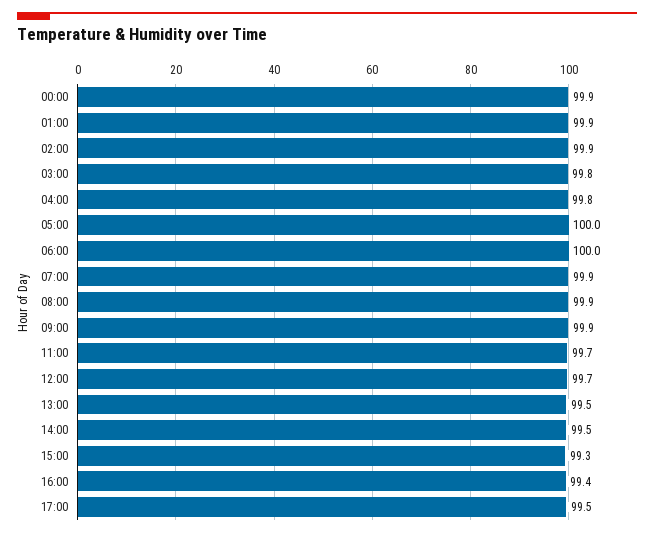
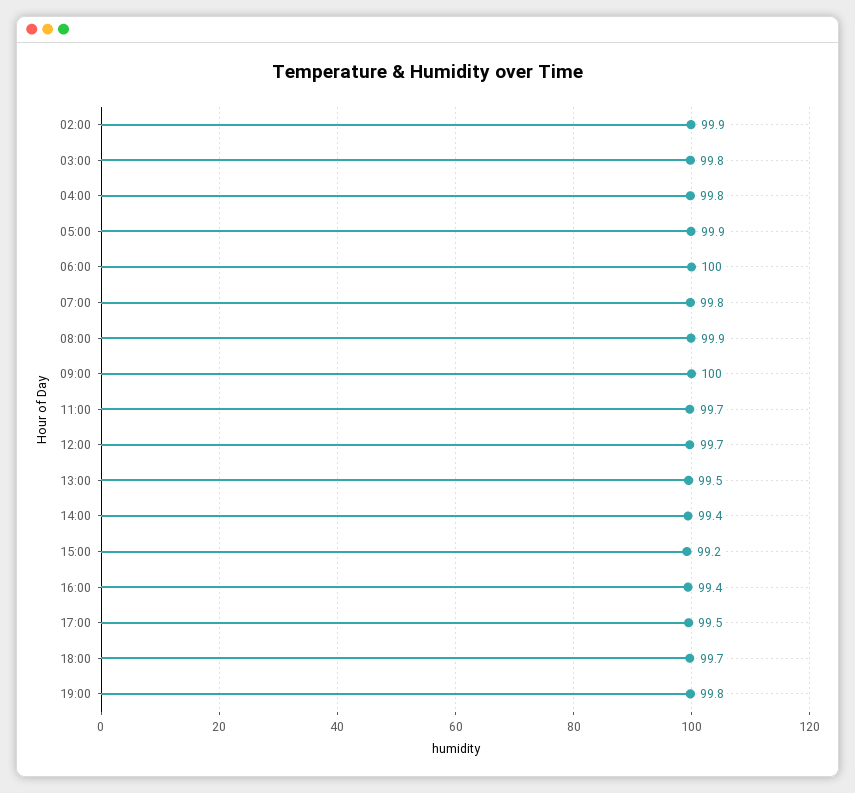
00:00: 99.9 -> none
01:00: 99.9 -> none
05:00: 100 -> 99.9
07:00: 99.9 -> 99.8
09:00: 99.9 -> 100
14:00: 99.5 -> 99.4
15:00: 99.3 -> 99.2
18:00: none -> 99.7
19:00: none -> 99.8

